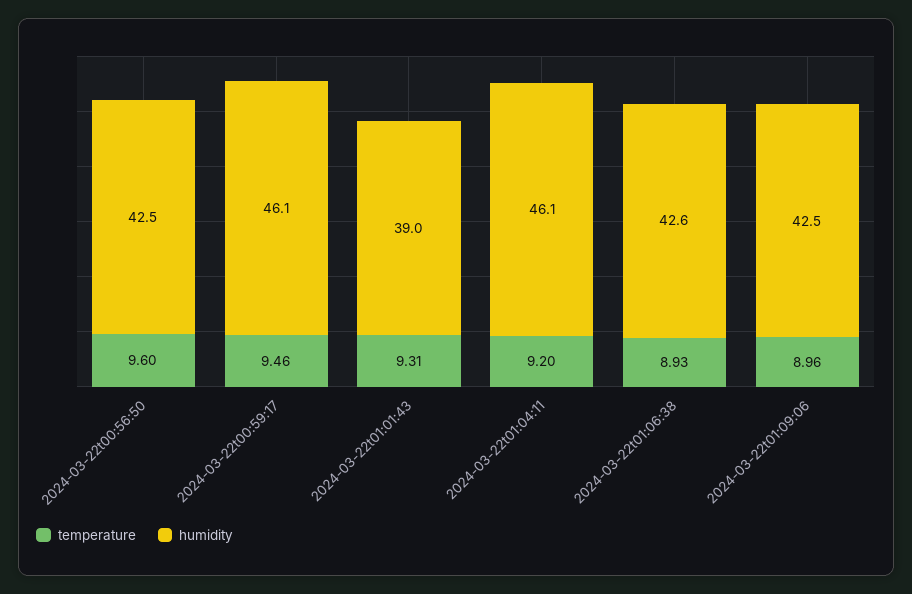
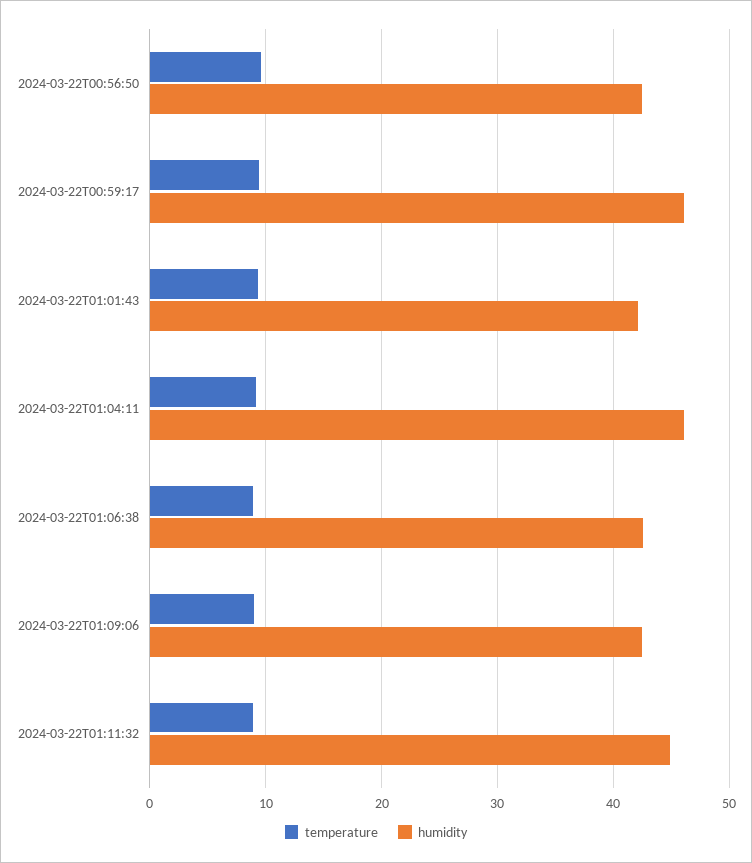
humidity, 2024-03-22t01:01:43: 39 -> 42
temperature, 2024-03-22T01:11:32: none -> 9
humidity, 2024-03-22T01:11:32: none -> 45

